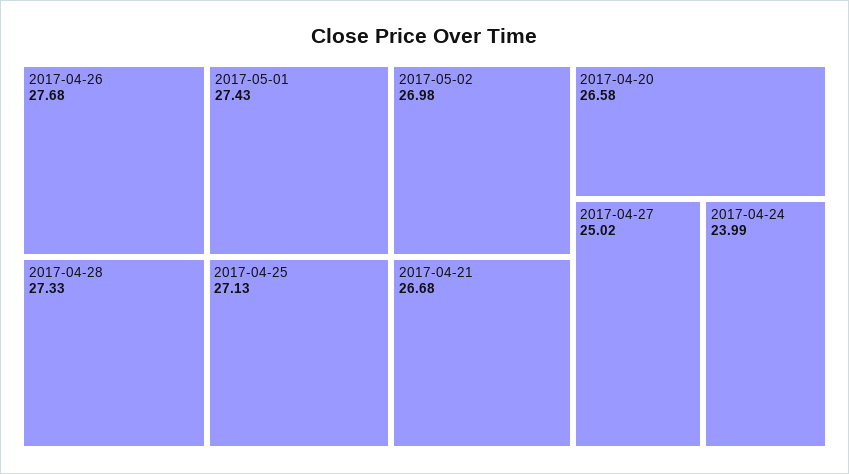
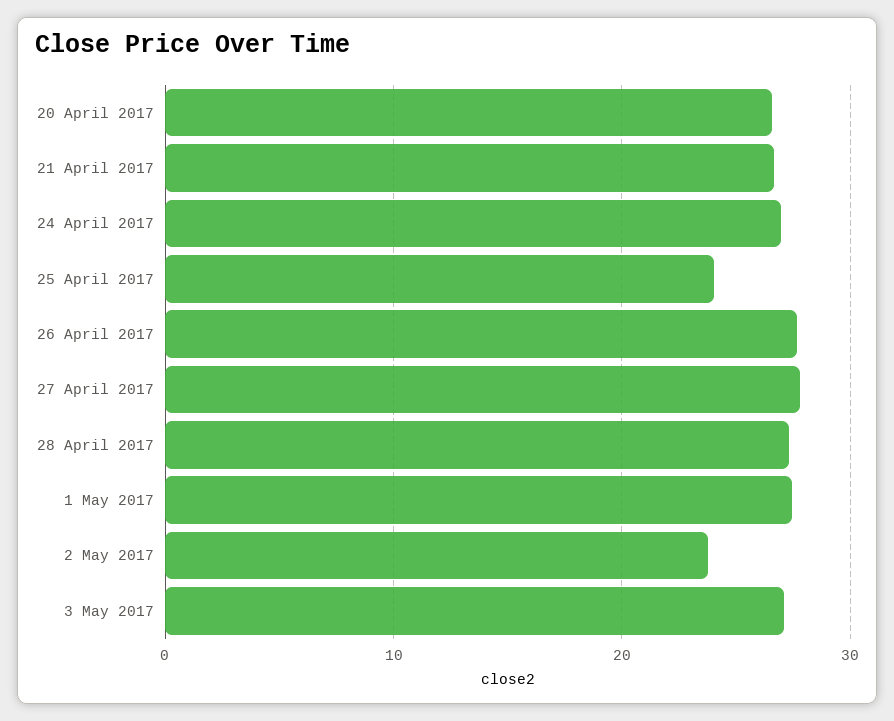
2017-04-25: 27.13 -> 24
2017-05-02: 26.98 -> 24
2017-04-27: 25.02 -> 28
2017-04-24: 23.99 -> 27
3 May 2017: none -> 27

